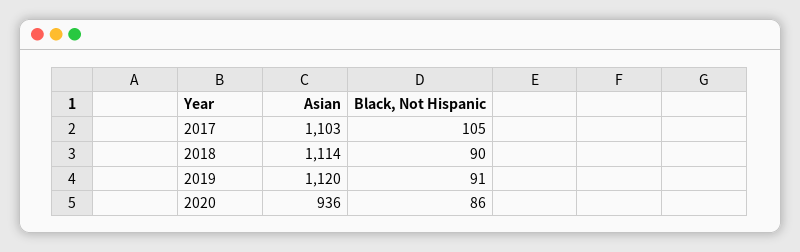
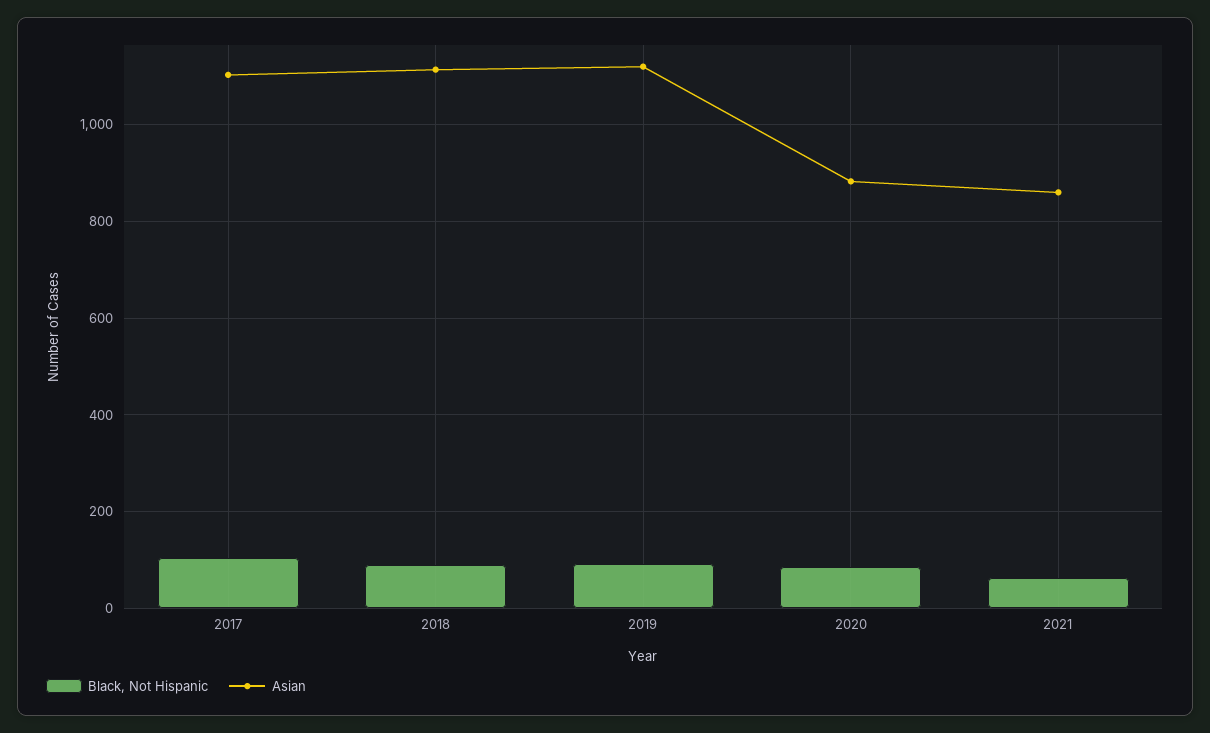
Asian, 2020: 936 -> 880
Black, Not Hispanic, 2021: none -> 60
Asian, 2021: none -> 860

